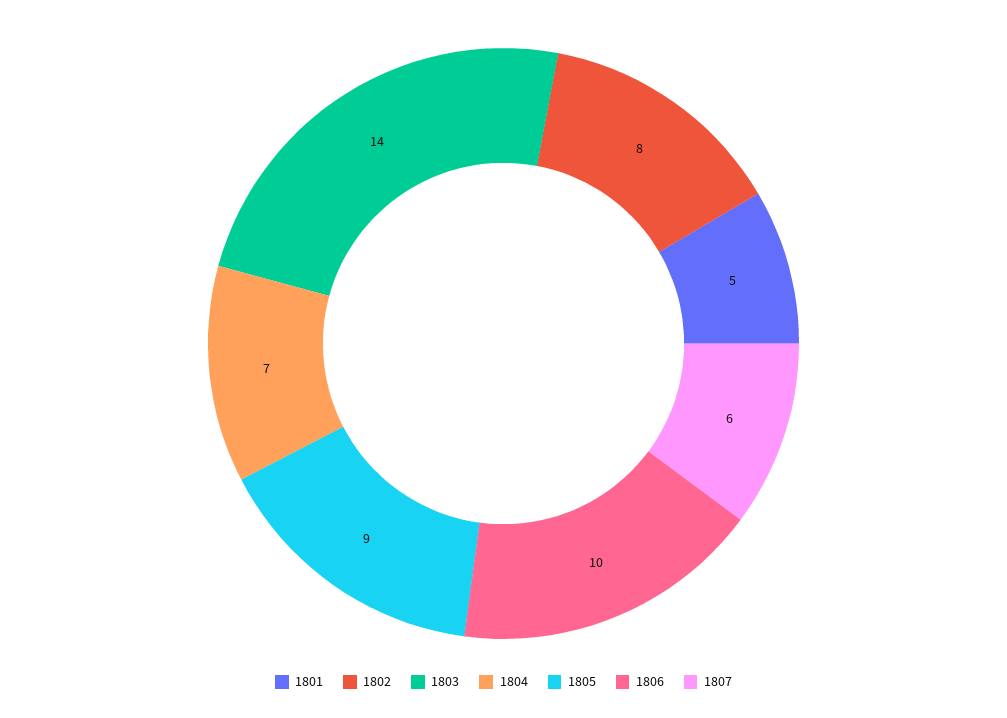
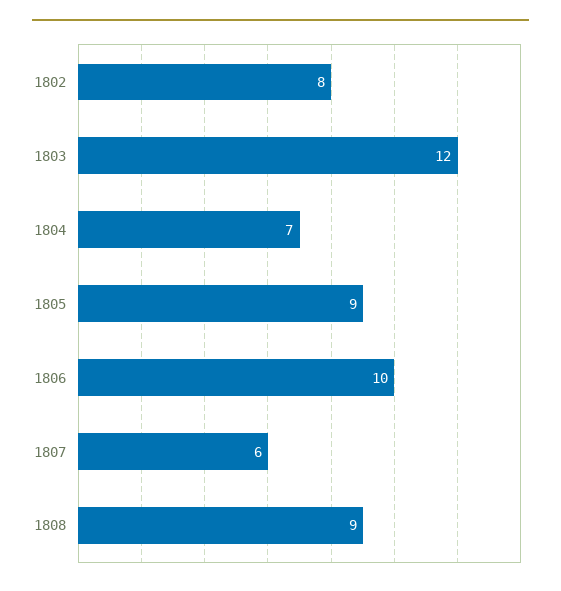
1801: 5 -> none
1803: 14 -> 12
1808: none -> 9

